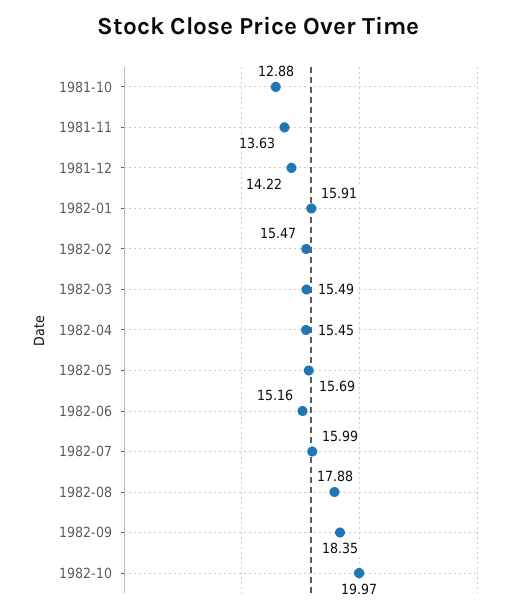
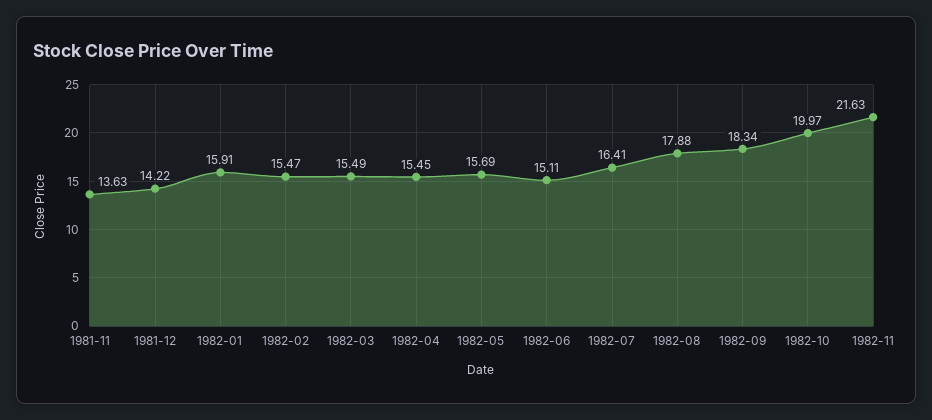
1981-10: 12.88 -> none
1982-06: 15.16 -> 15.11
1982-07: 15.99 -> 16.41
1982-09: 18.35 -> 18.34
1982-11: none -> 21.63

